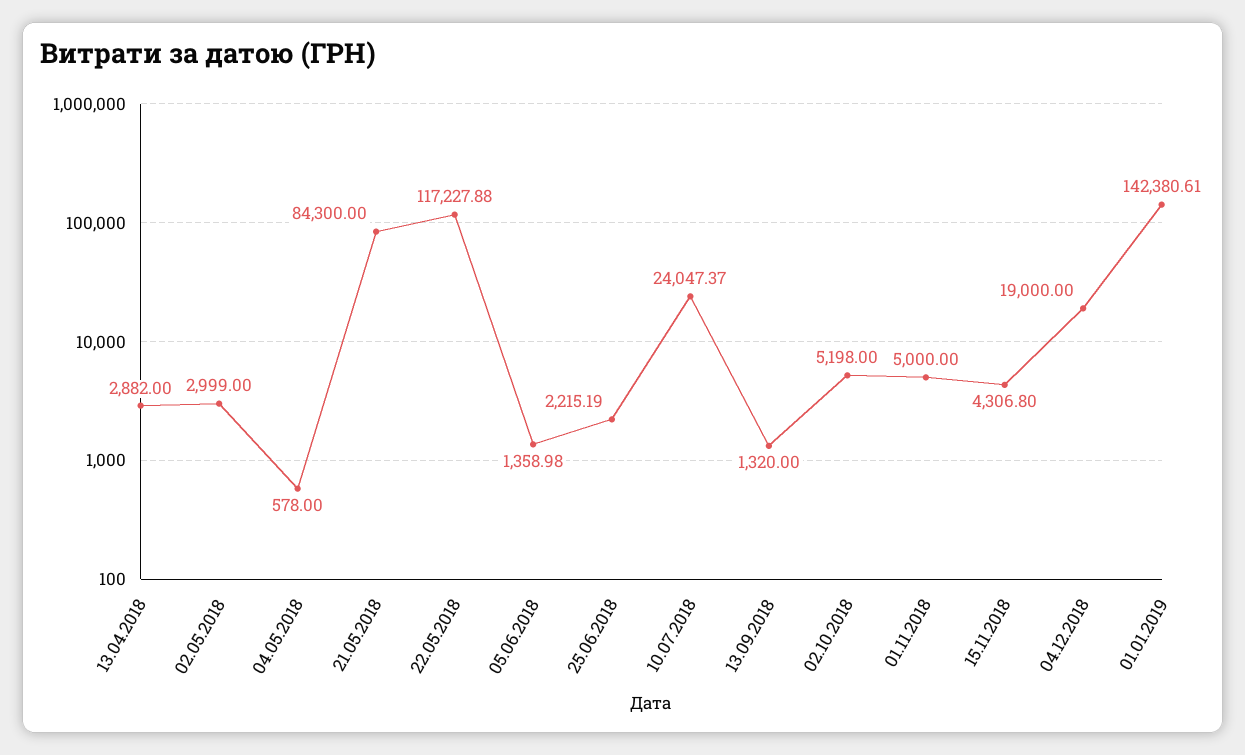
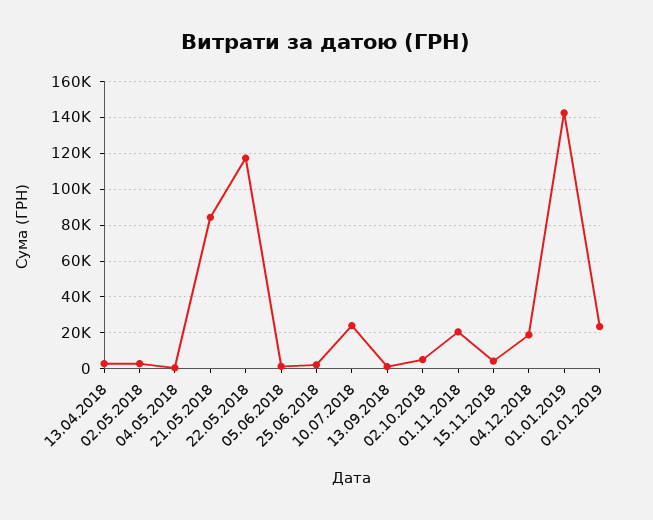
01.11.2018: 5000 -> 20000
02.01.2019: none -> 25000

